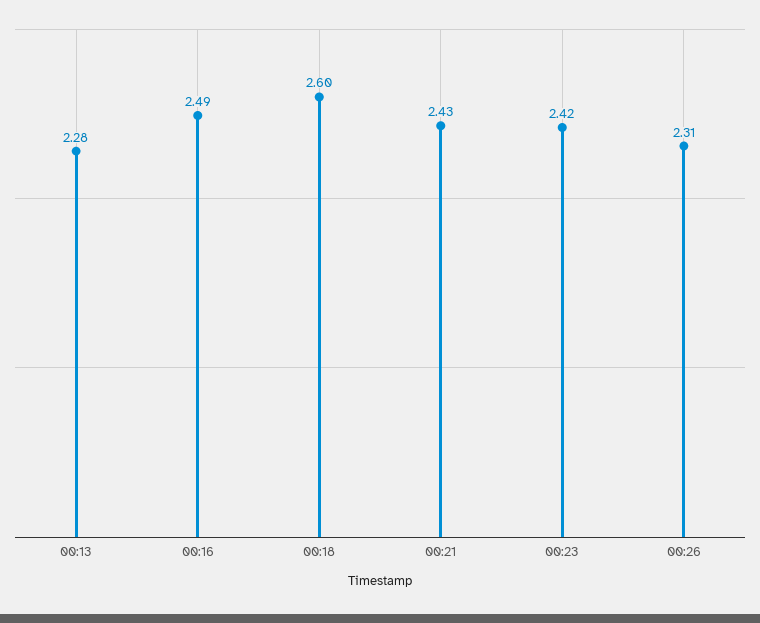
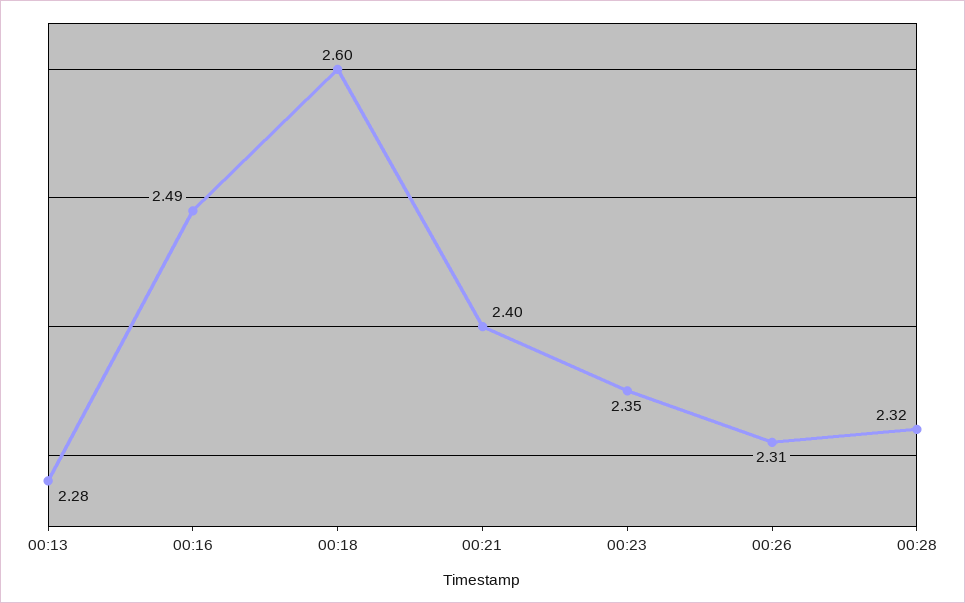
00:21: 2.43 -> 2.4
00:23: 2.42 -> 2.35
00:28: none -> 2.32

